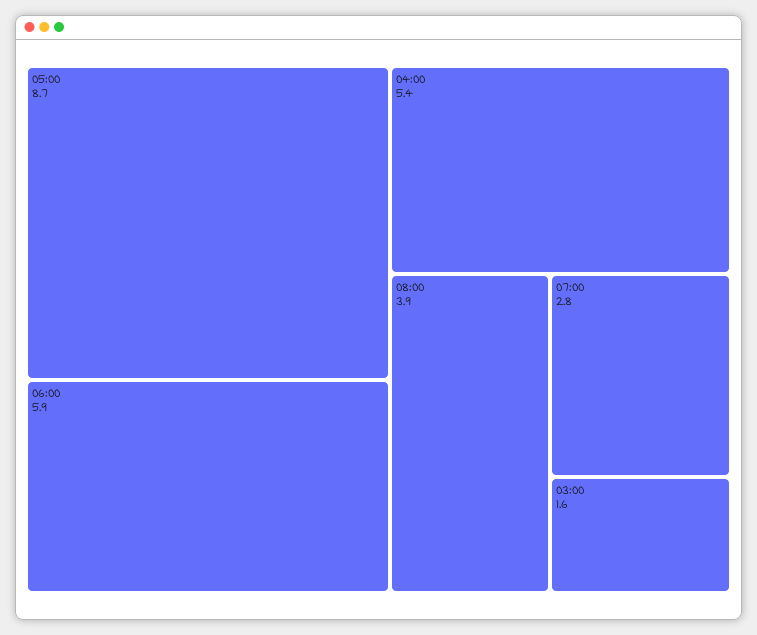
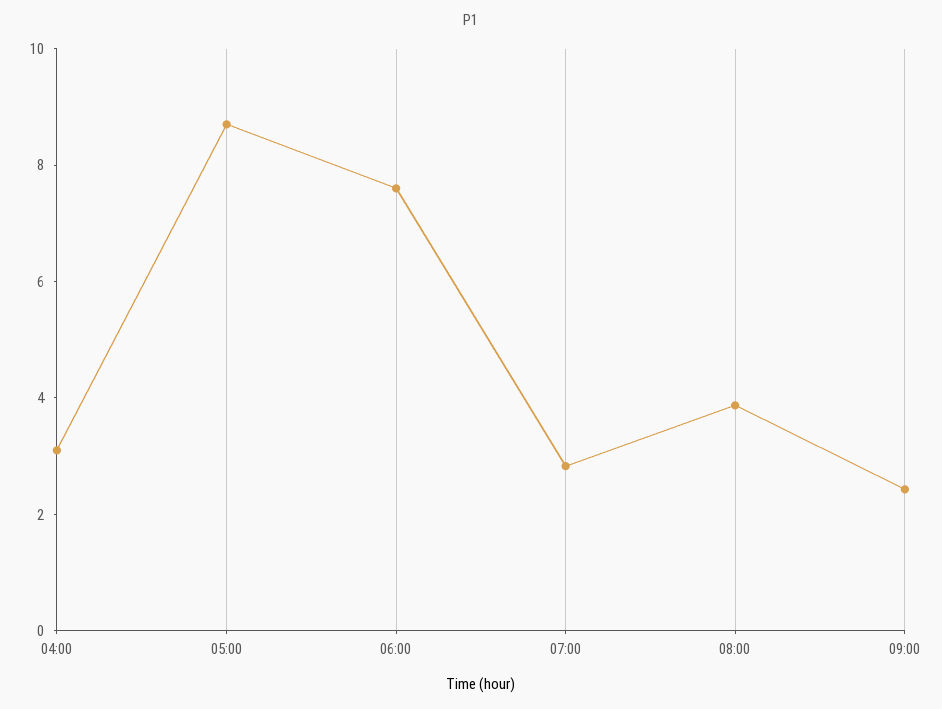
06:00: 5.9 -> 7.5
04:00: 5.4 -> 3
03:00: 1.6 -> none
09:00: none -> 2.5

